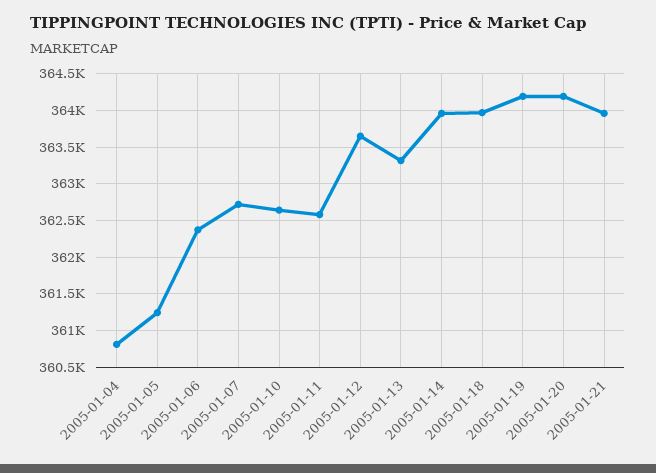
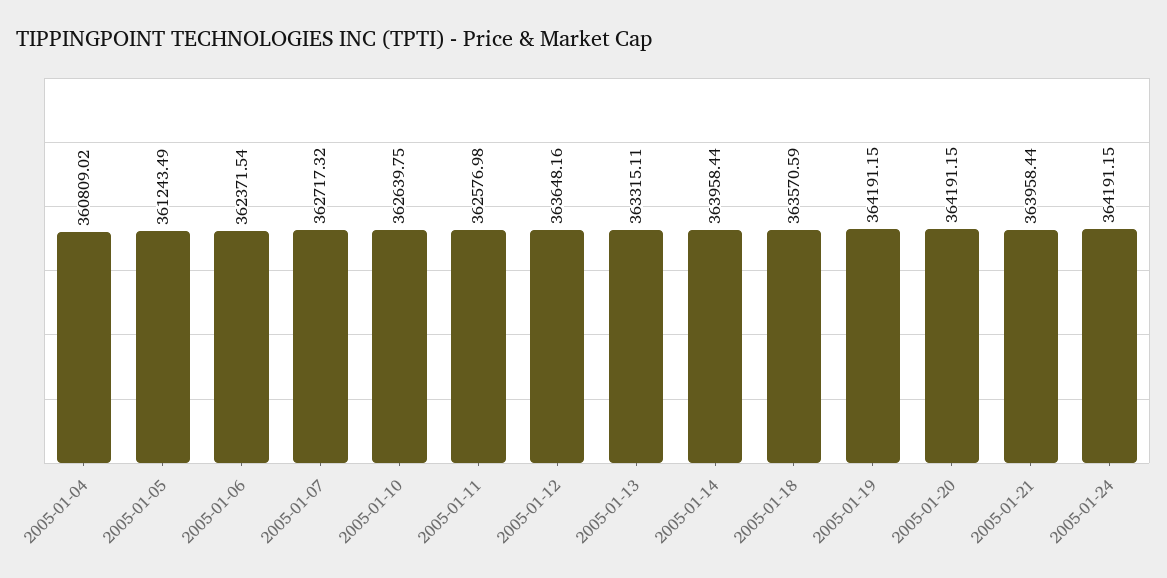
2005-01-18: 364000 -> 363570.59
2005-01-24: none -> 364191.15

